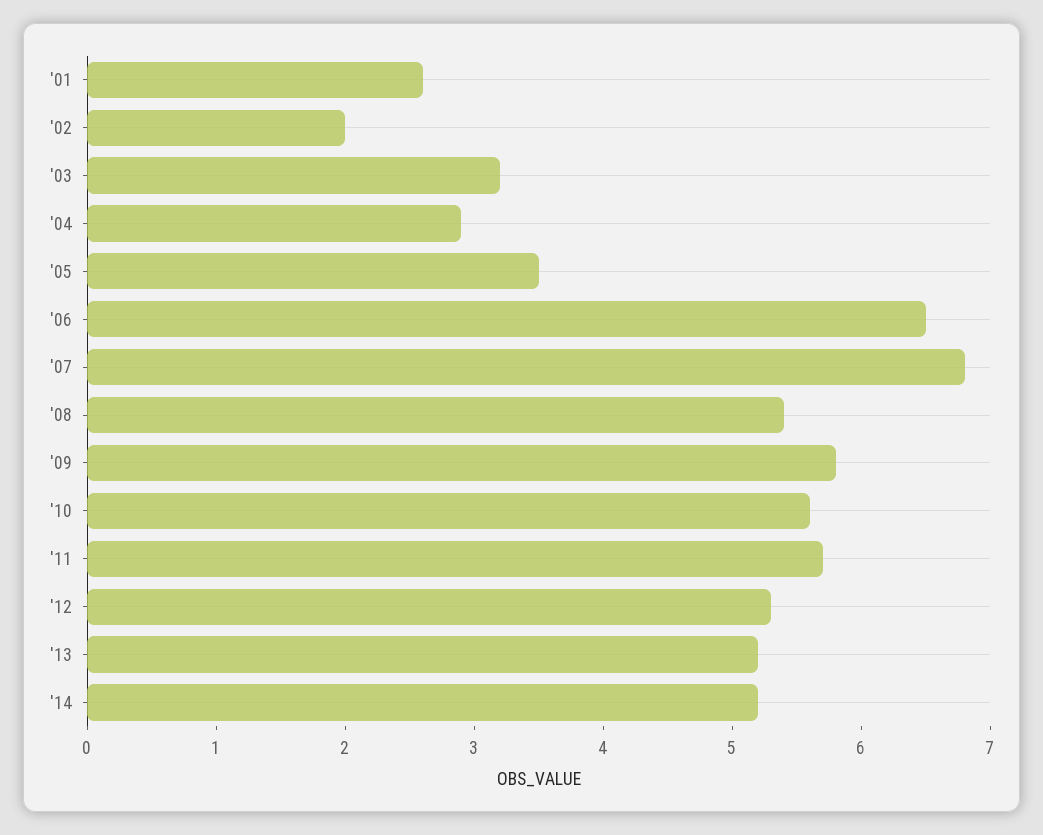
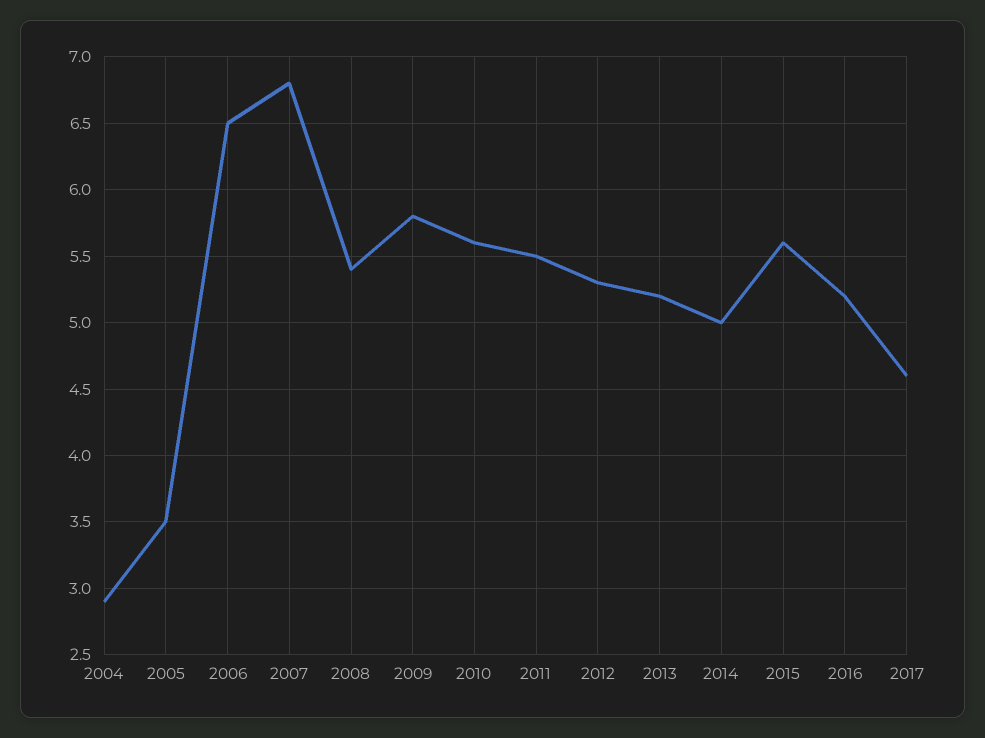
'01: 2.6 -> none
'02: 2 -> none
'03: 3.2 -> none
'11: 5.7 -> 5.5
'14: 5.2 -> 5
2015: none -> 5.6
2016: none -> 5.2
2017: none -> 4.6

